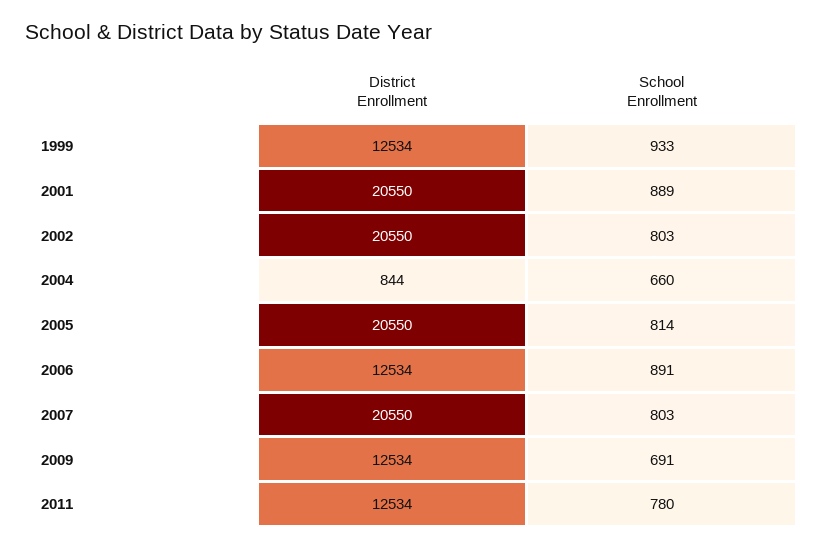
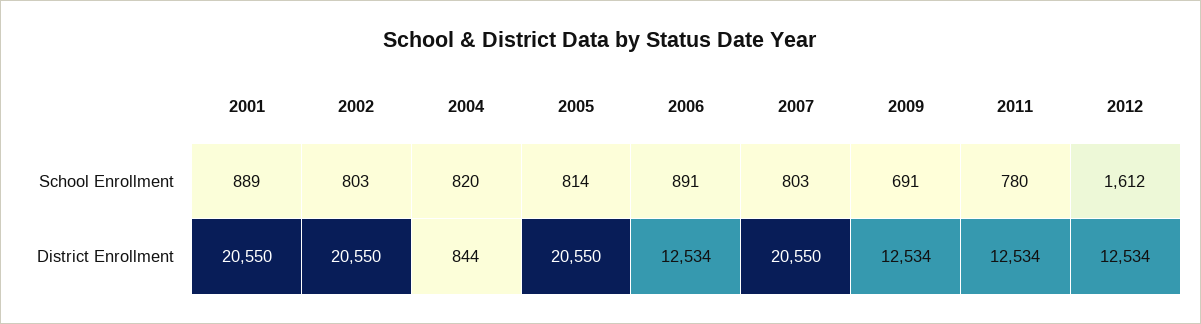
District Enrollment, 1999: 12534 -> none
School Enrollment, 1999: 933 -> none
School Enrollment, 2004: 660 -> 820
School Enrollment, 2012: none -> 1612
District Enrollment, 2012: none -> 12534

